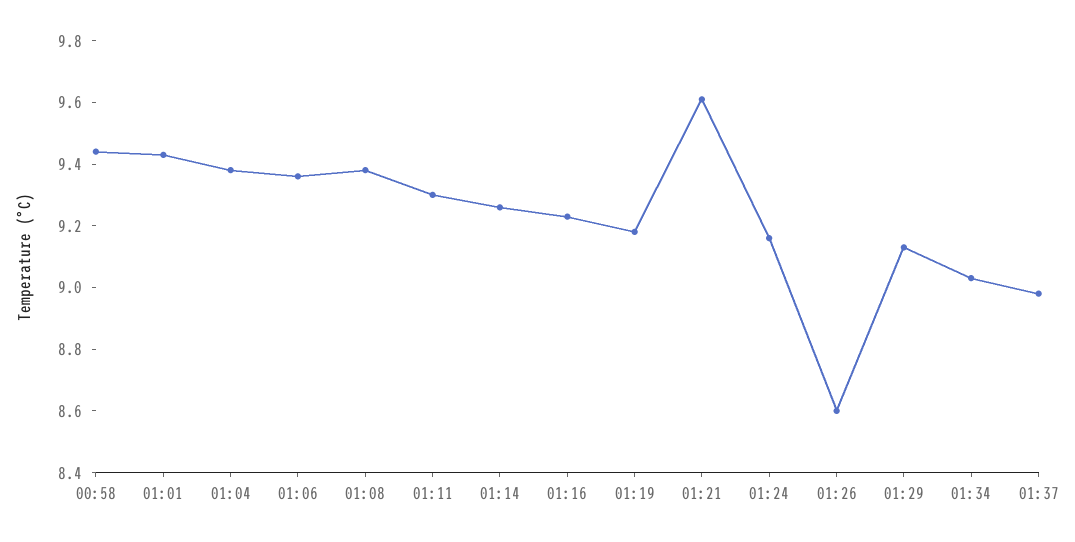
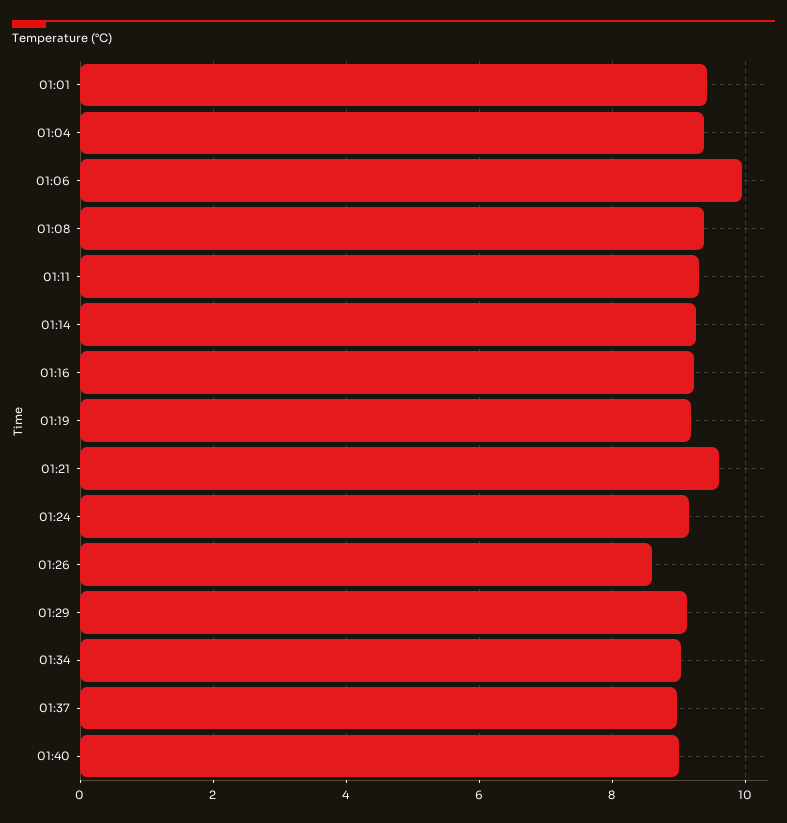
00:58: 9.45 -> none
01:06: 9.35 -> 10
01:40: none -> 9

